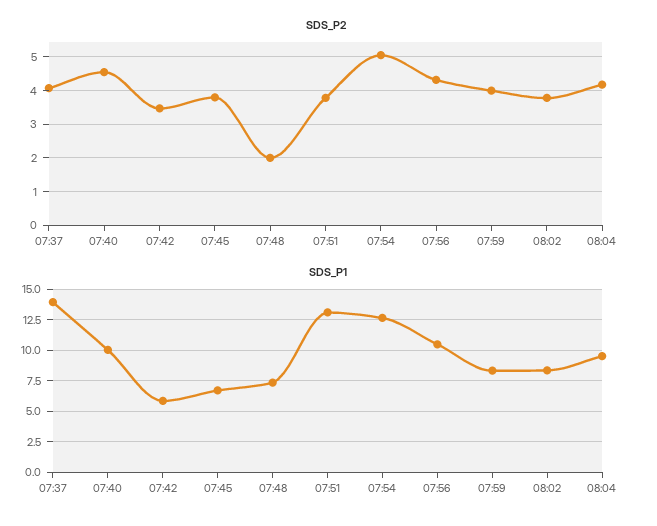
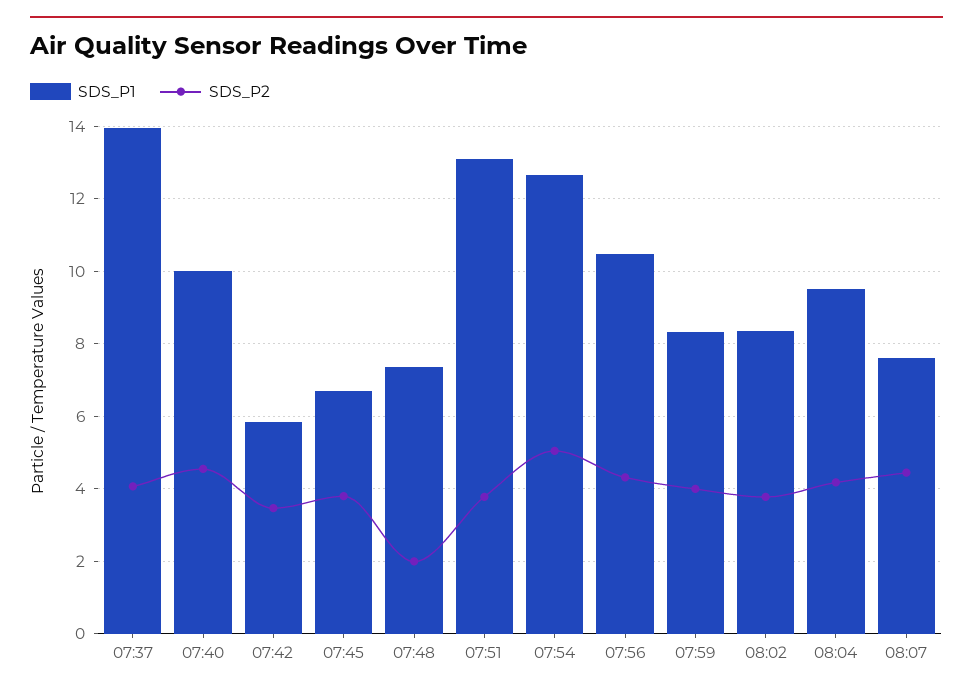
SDS_P1, 08:07: none -> 7.6
SDS_P2, 08:07: none -> 4.4

